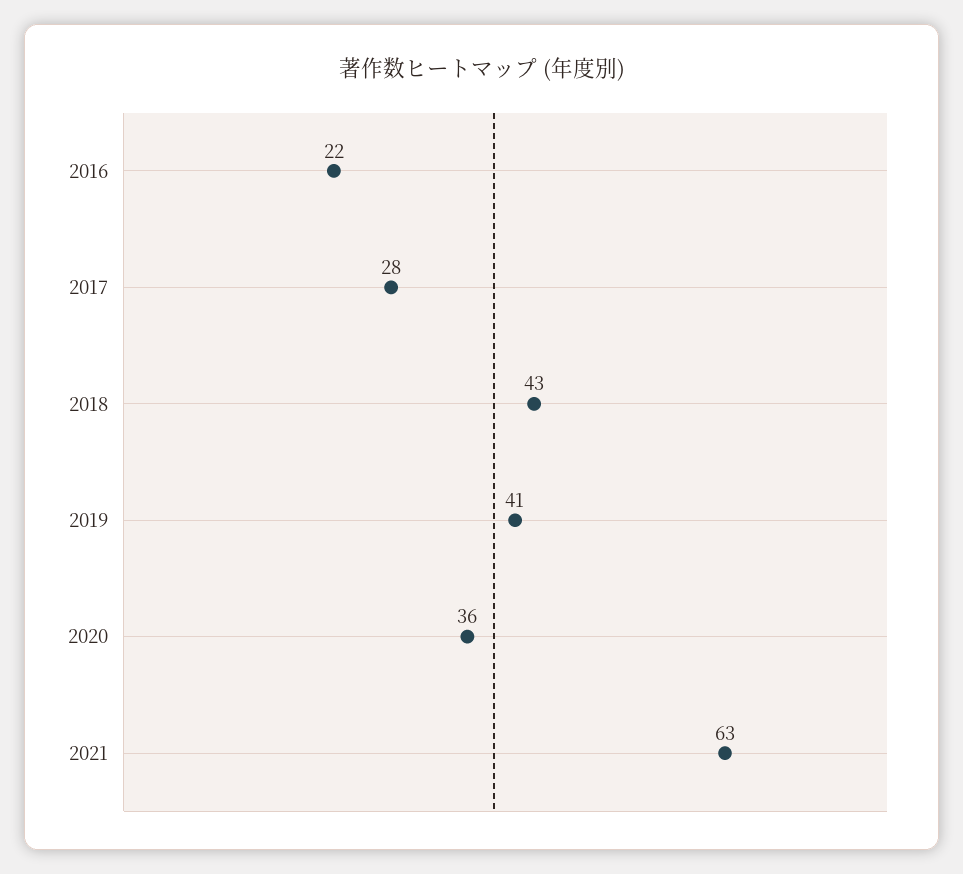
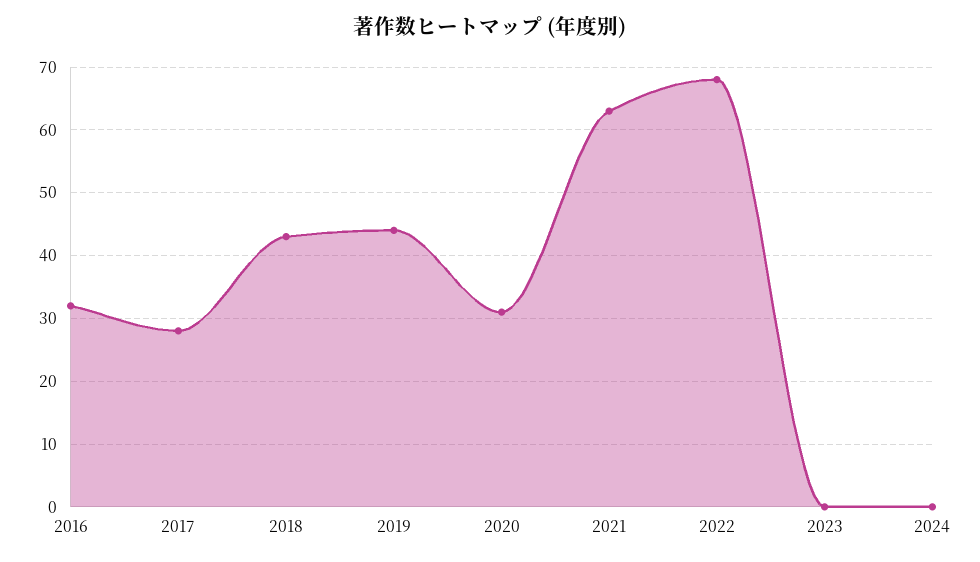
2016: 22 -> 32
2019: 41 -> 44
2020: 36 -> 31
2022: none -> 68
2023: none -> 0
2024: none -> 0

